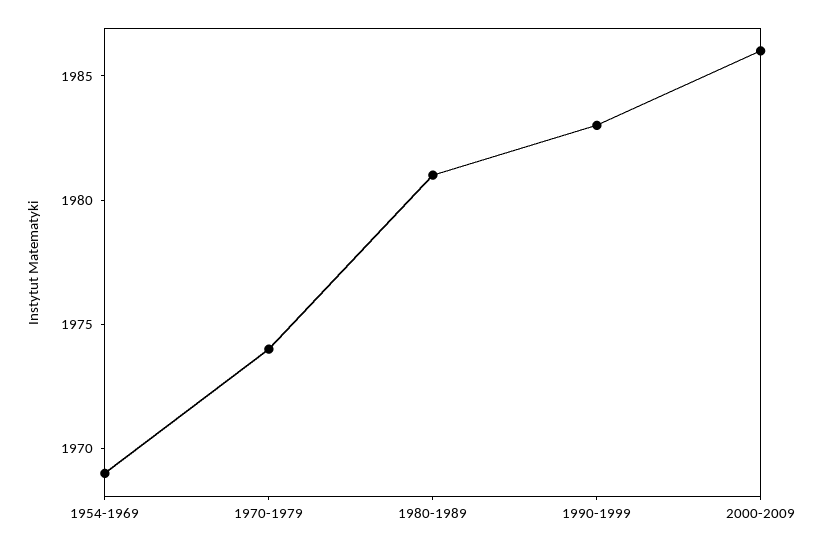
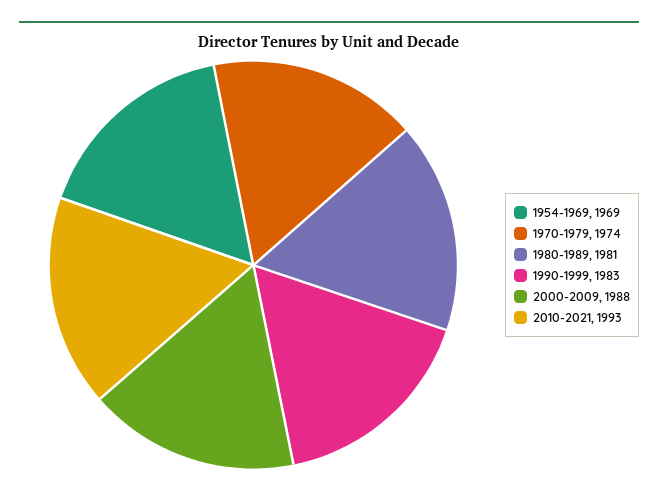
2000-2009: 1986 -> 1988
2010-2021: none -> 1993

